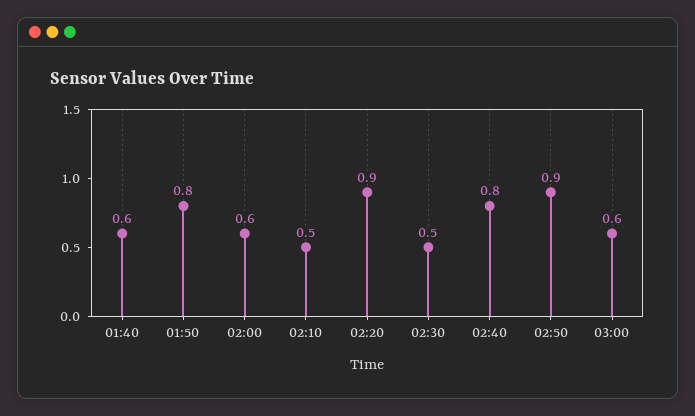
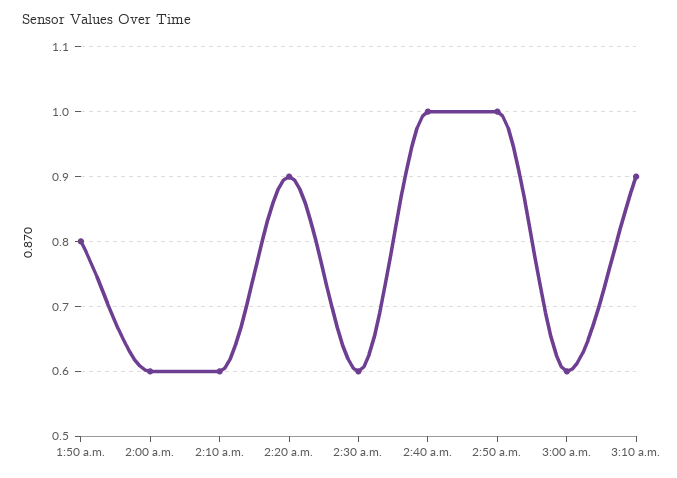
01:40: 0.6 -> none
02:10: 0.5 -> 0.6
02:30: 0.5 -> 0.6
02:40: 0.8 -> 1
02:50: 0.9 -> 1
3:10 a.m.: none -> 0.9

